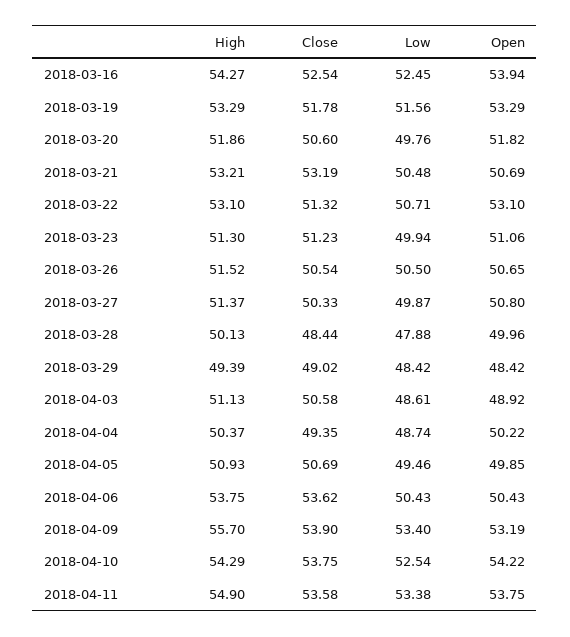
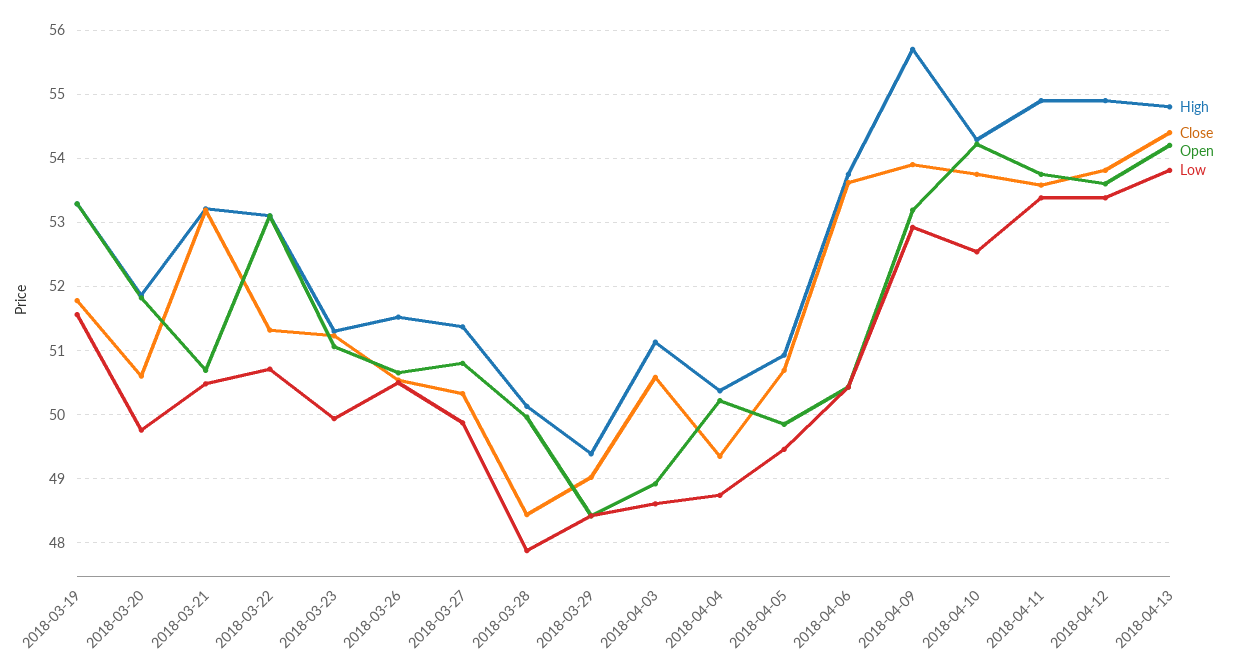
High, 2018-03-16: 54.27 -> none
Close, 2018-03-16: 52.54 -> none
Low, 2018-03-16: 52.45 -> none
Open, 2018-03-16: 53.94 -> none
Low, 2018-04-09: 53.4 -> 52.9
High, 2018-04-12: none -> 54.9
Close, 2018-04-12: none -> 53.8
Open, 2018-04-12: none -> 53.6
Low, 2018-04-12: none -> 53.4
High, 2018-04-13: none -> 54.8
Close, 2018-04-13: none -> 54.4
Open, 2018-04-13: none -> 54.2
Low, 2018-04-13: none -> 53.8

